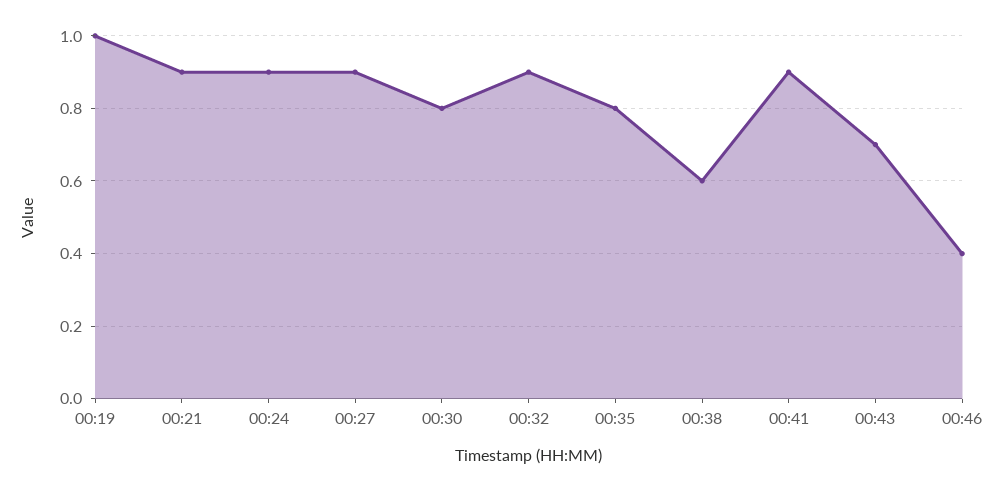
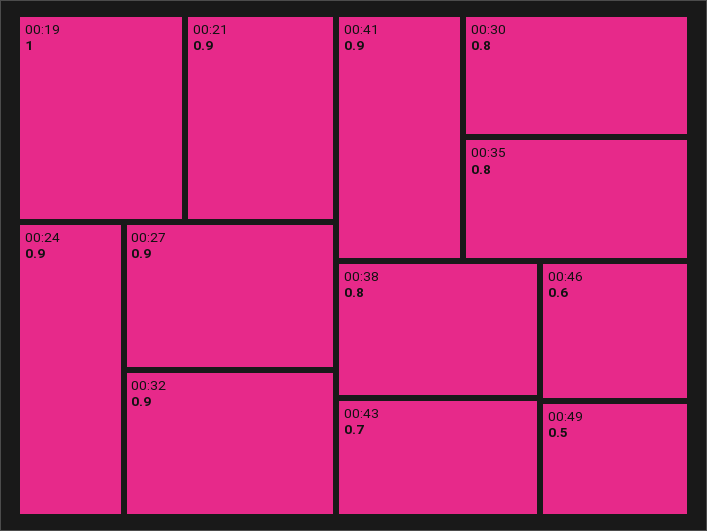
00:38: 0.6 -> 0.8
00:46: 0.4 -> 0.6
00:49: none -> 0.5

